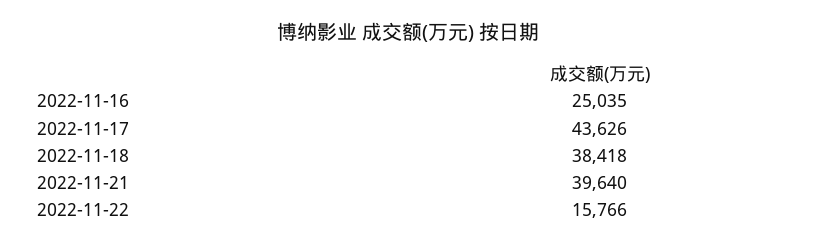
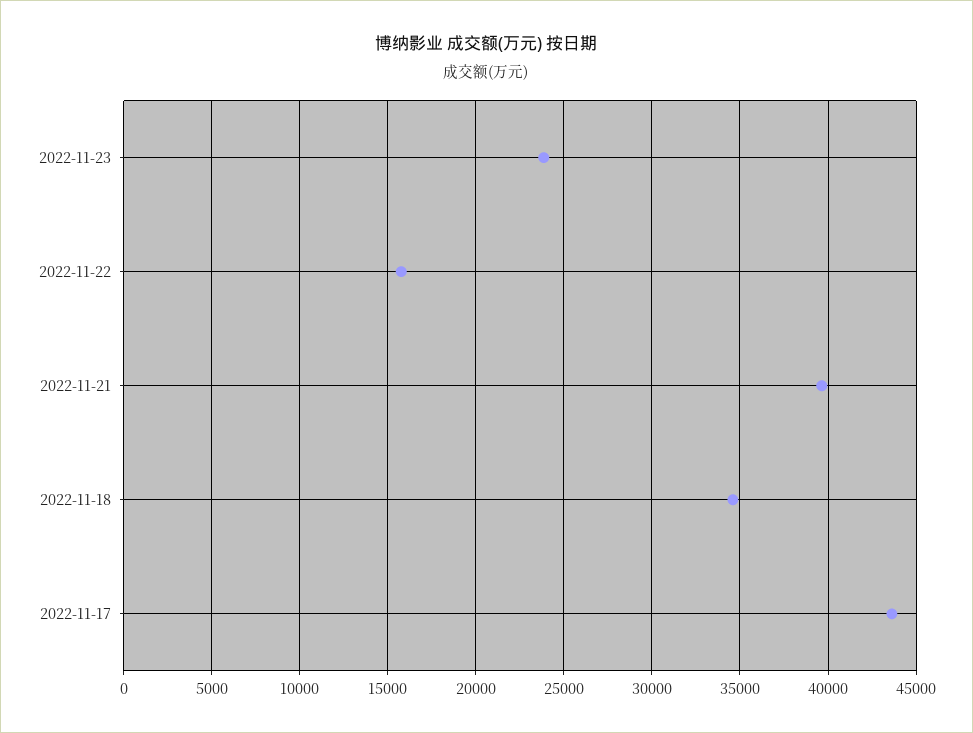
2022-11-16: 25035 -> none
2022-11-18: 38418 -> 34500
2022-11-23: none -> 24000

